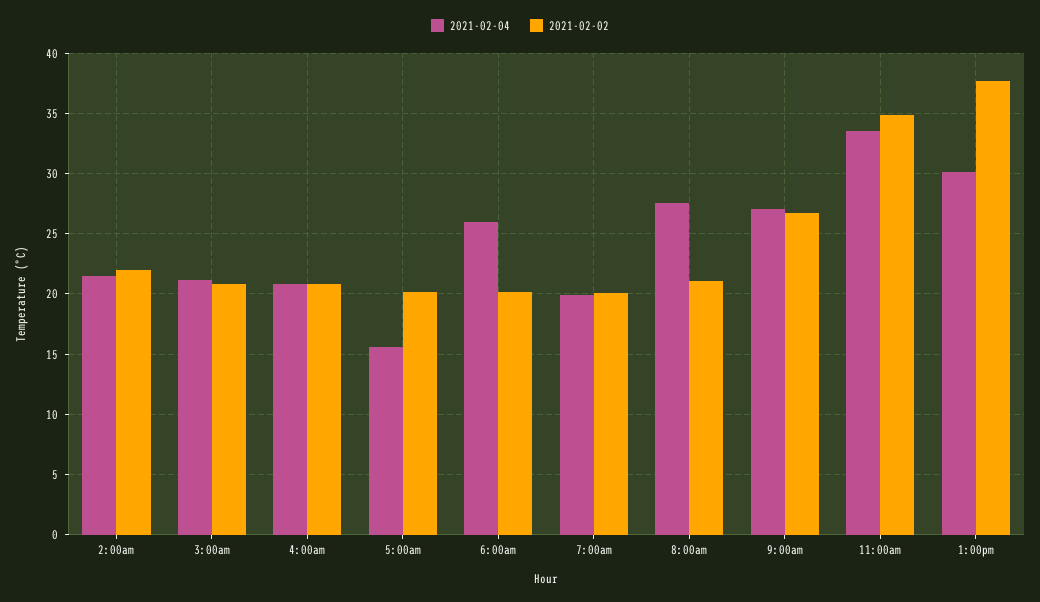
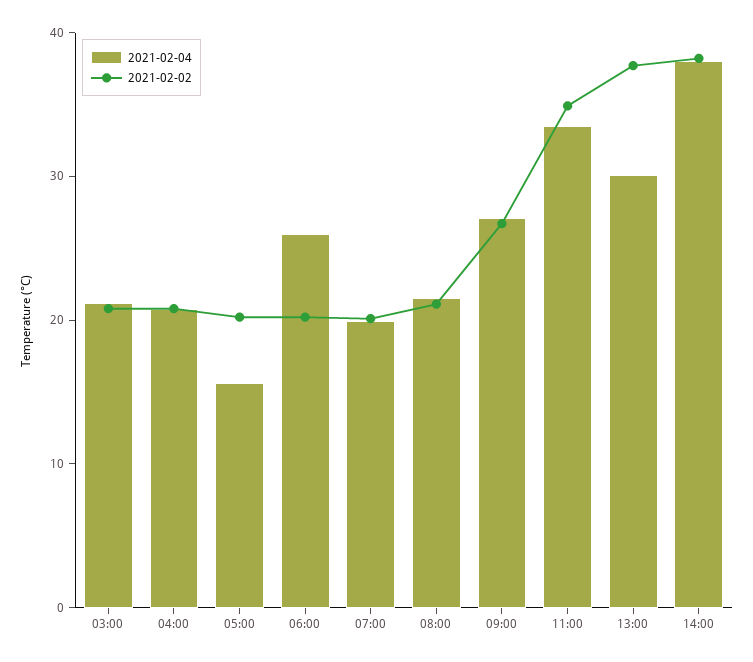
2021-02-04, 2:00am: 21.5 -> none
2021-02-02, 2:00am: 22 -> none
2021-02-04, 8:00am: 27.5 -> 22
2021-02-04, 14:00: none -> 38
2021-02-02, 14:00: none -> 38

